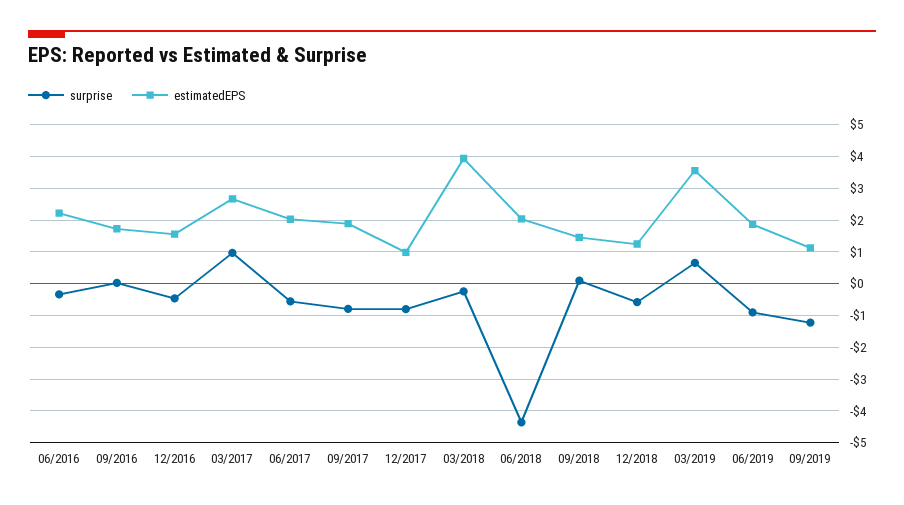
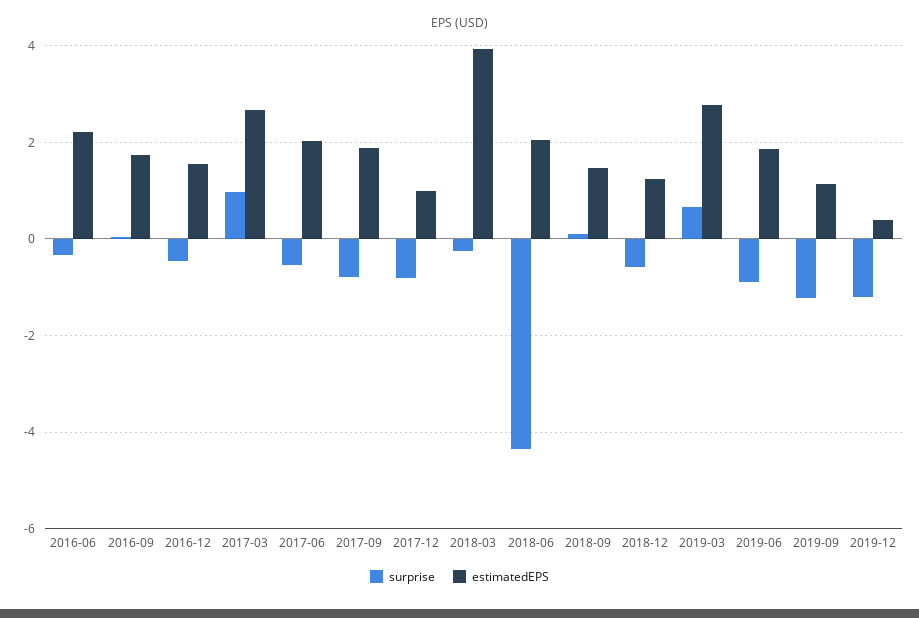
estimatedEPS, 03/2019: 3.6 -> 2.8
surprise, 2019-12: none -> -1.2
estimatedEPS, 2019-12: none -> 0.4

